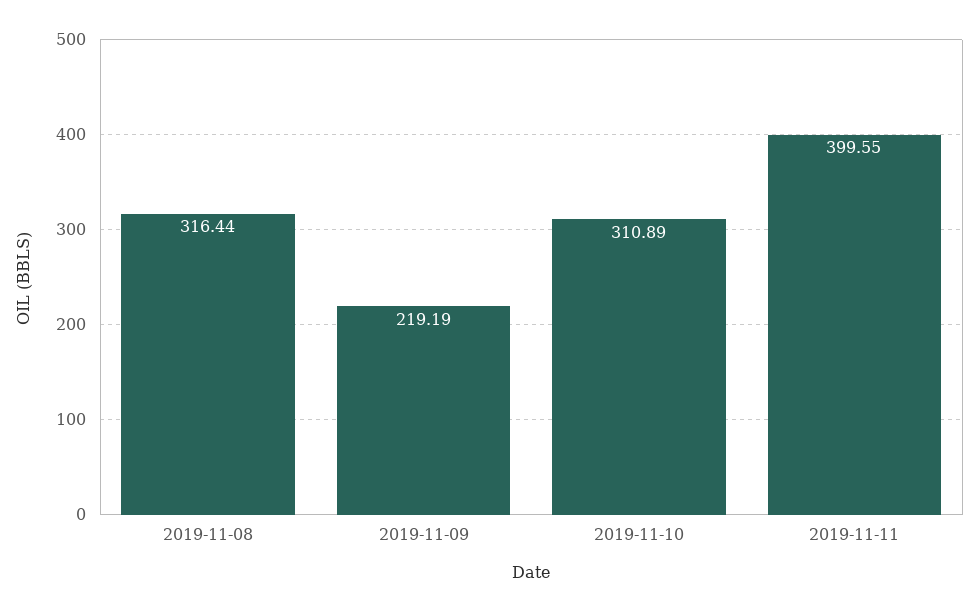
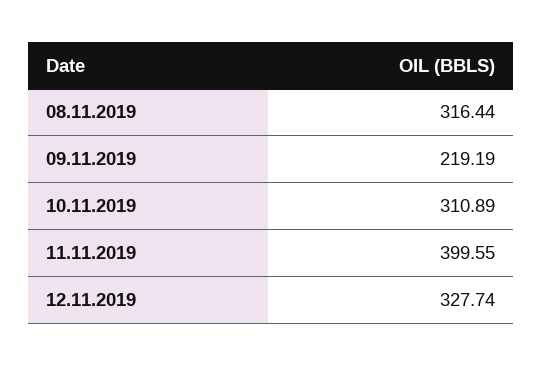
12.11.2019: none -> 327.74

